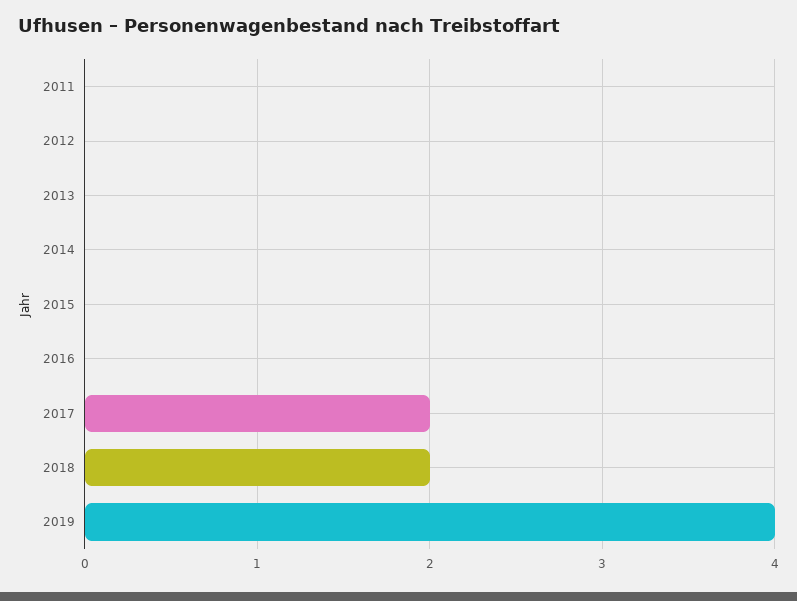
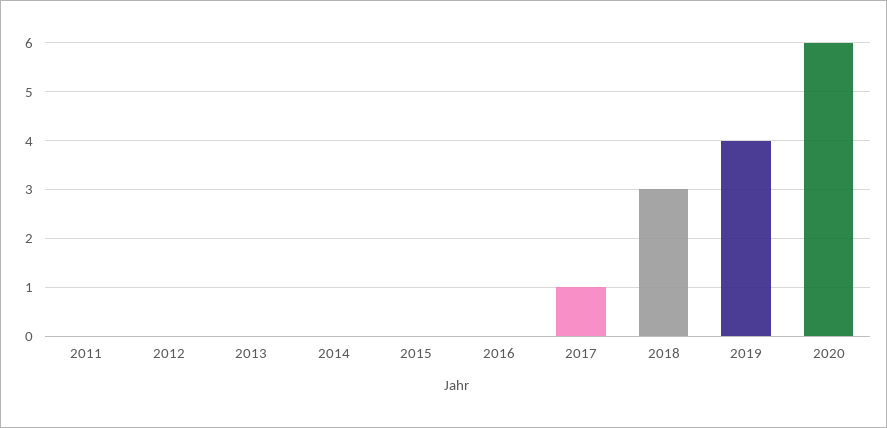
2017: 2 -> 1
2018: 2 -> 3
2020: none -> 6

